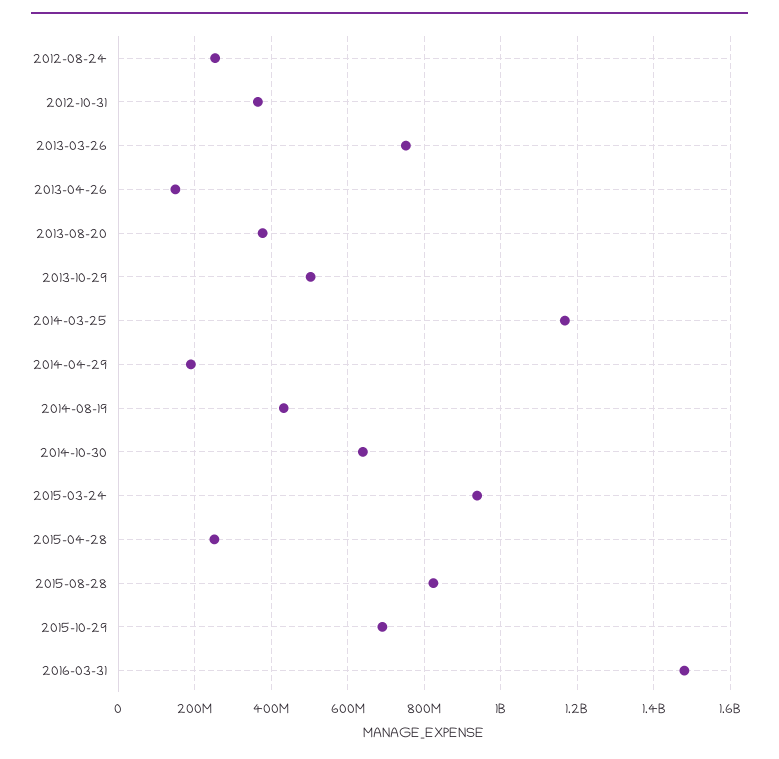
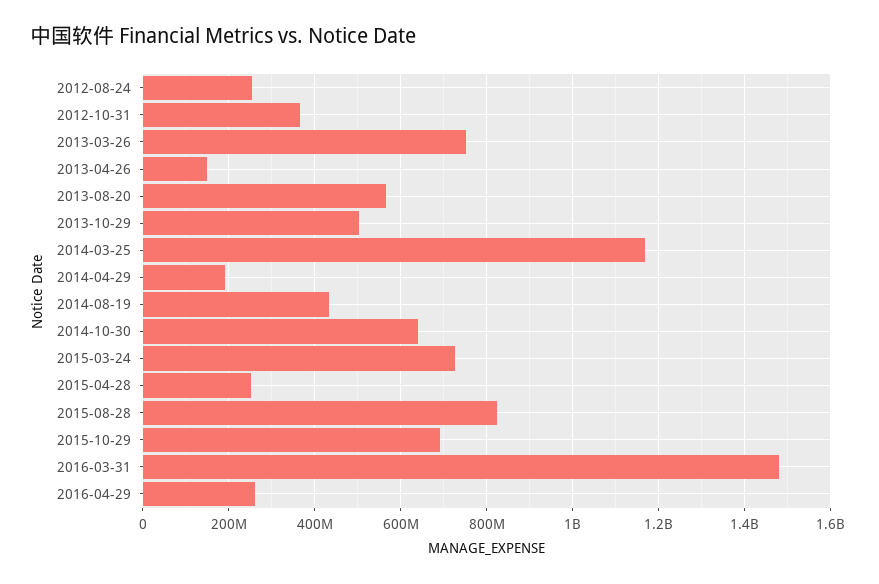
2013-08-20: 380000000 -> 560000000
2015-03-24: 940000000 -> 720000000
2016-04-29: none -> 260000000

